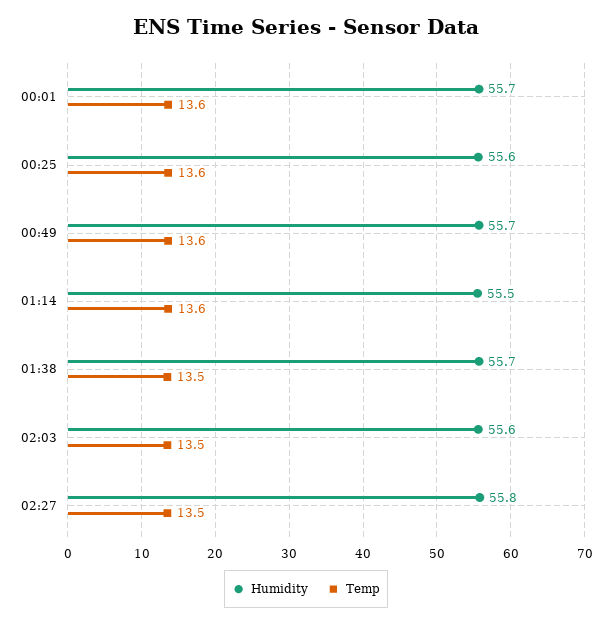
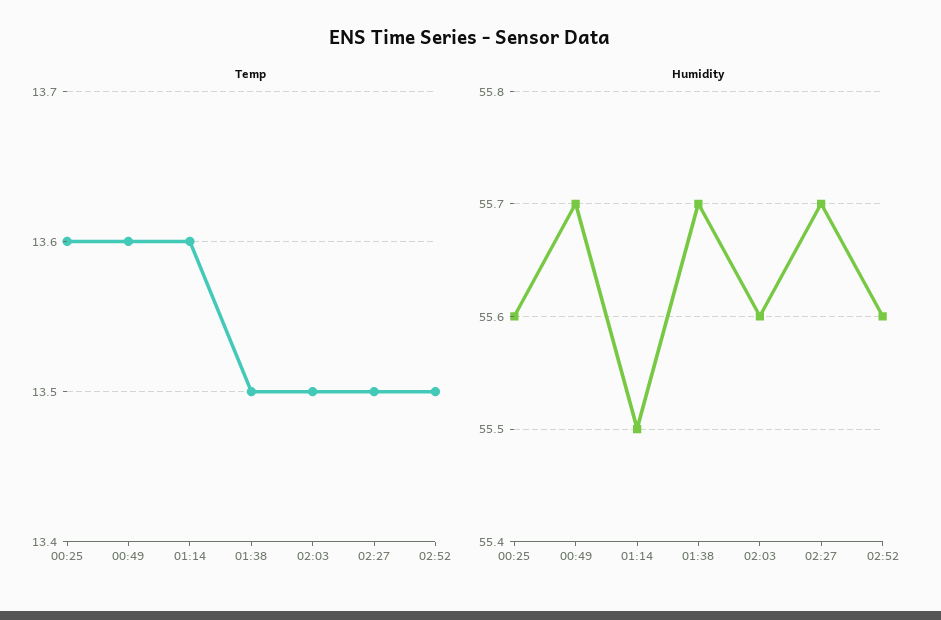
Humidity, 00:01: 55.7 -> none
Temp, 00:01: 13.6 -> none
Humidity, 02:27: 55.8 -> 55.7
Temp, 02:52: none -> 13.5
Humidity, 02:52: none -> 55.6

